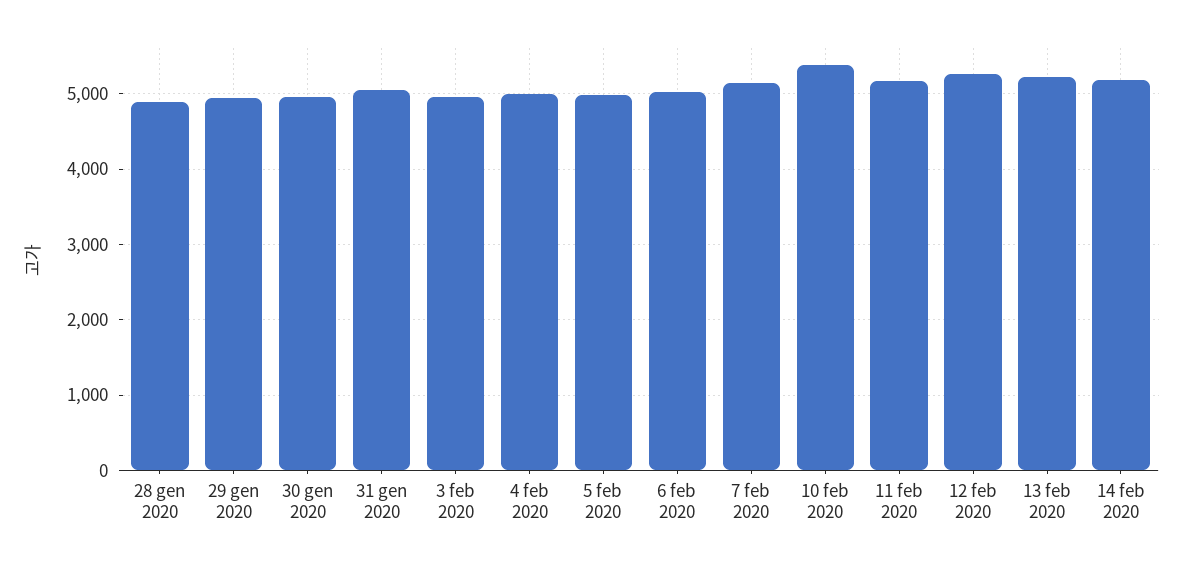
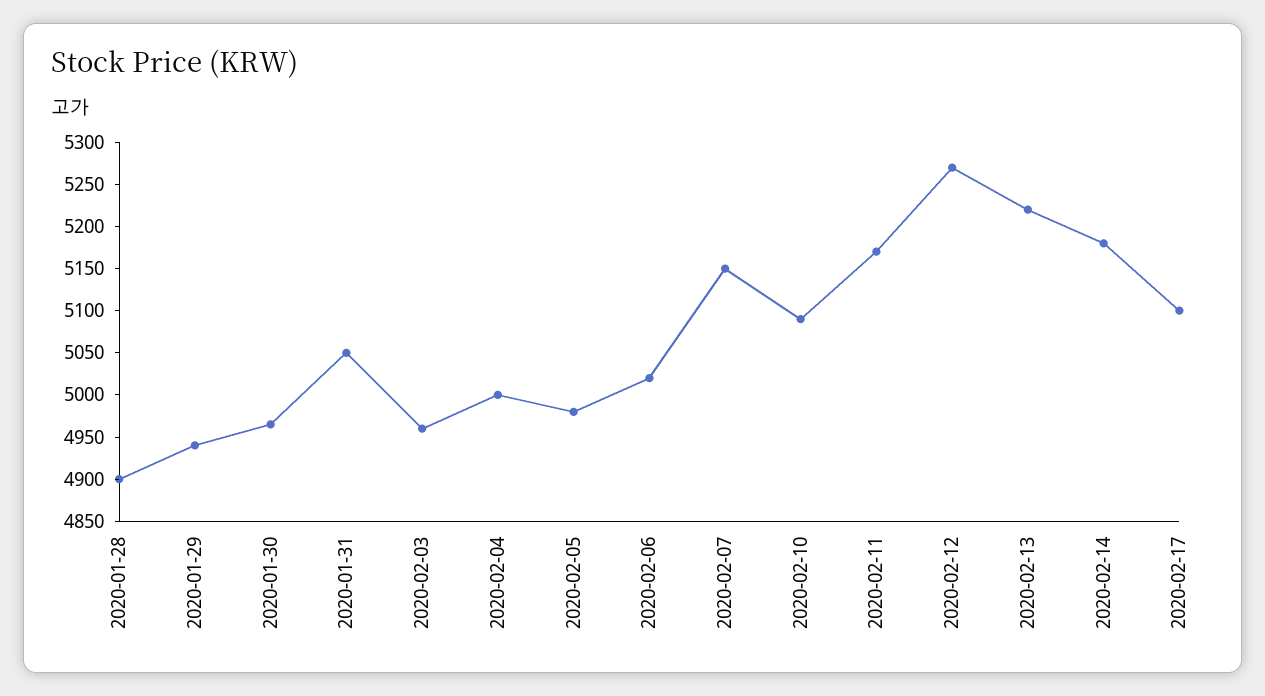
10 feb 2020: 5400 -> 5090
2020-02-17: none -> 5100

